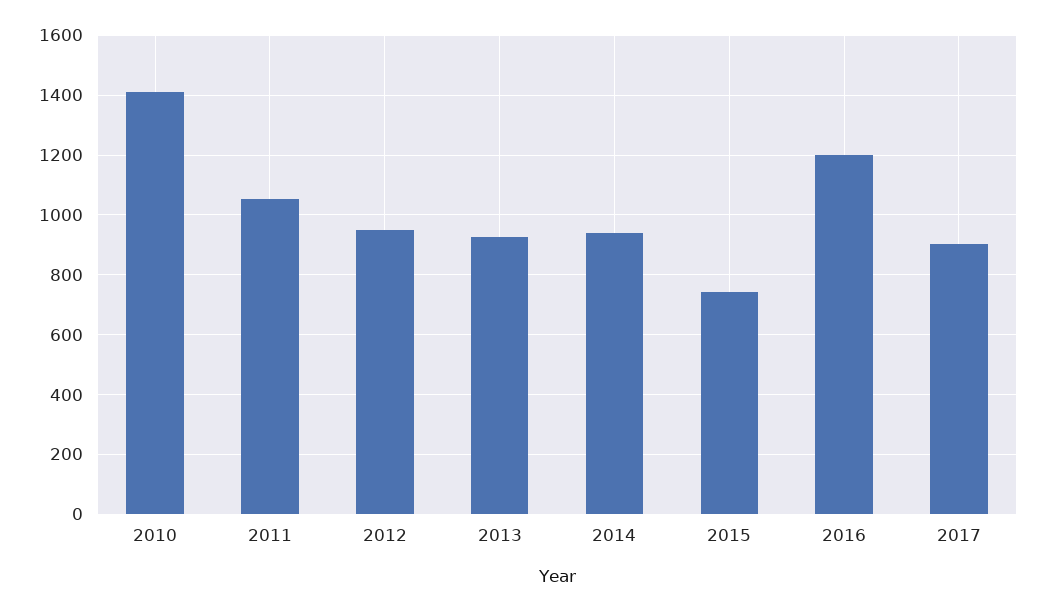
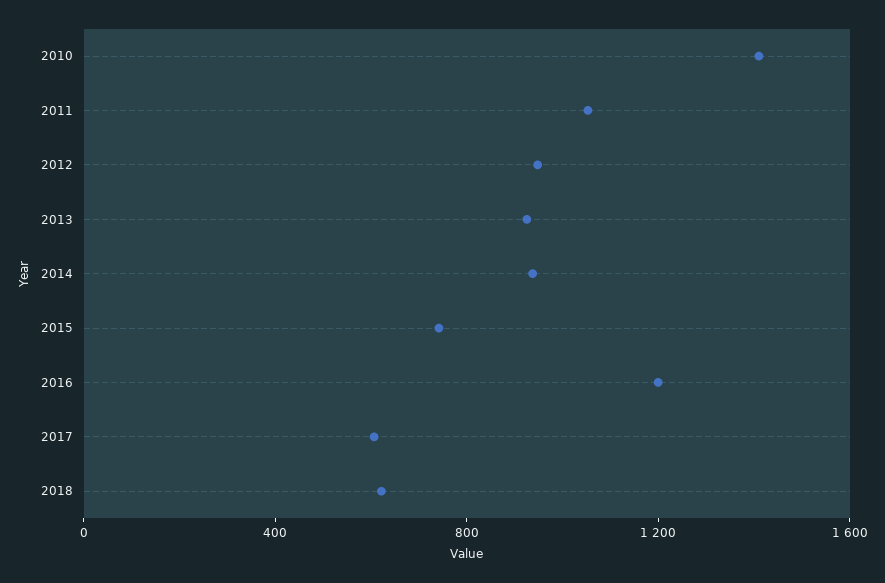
2017: 900 -> 600
2018: none -> 600

